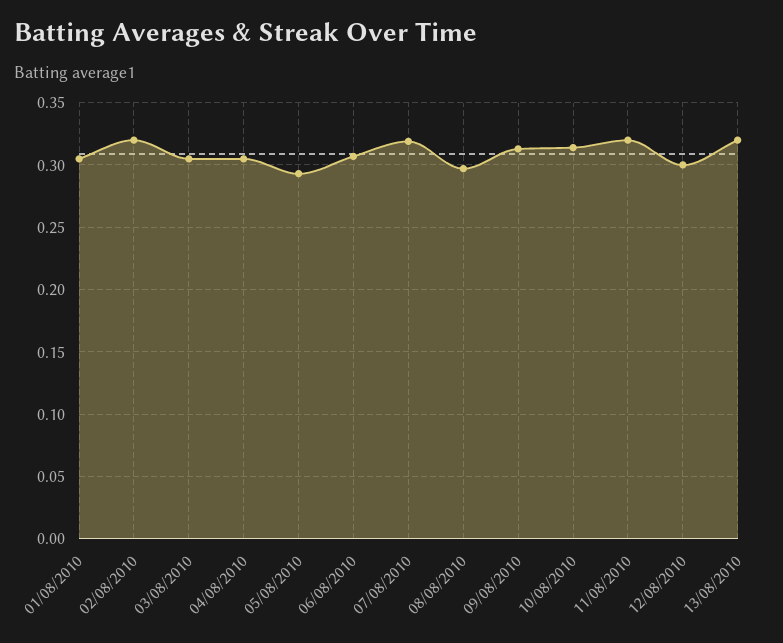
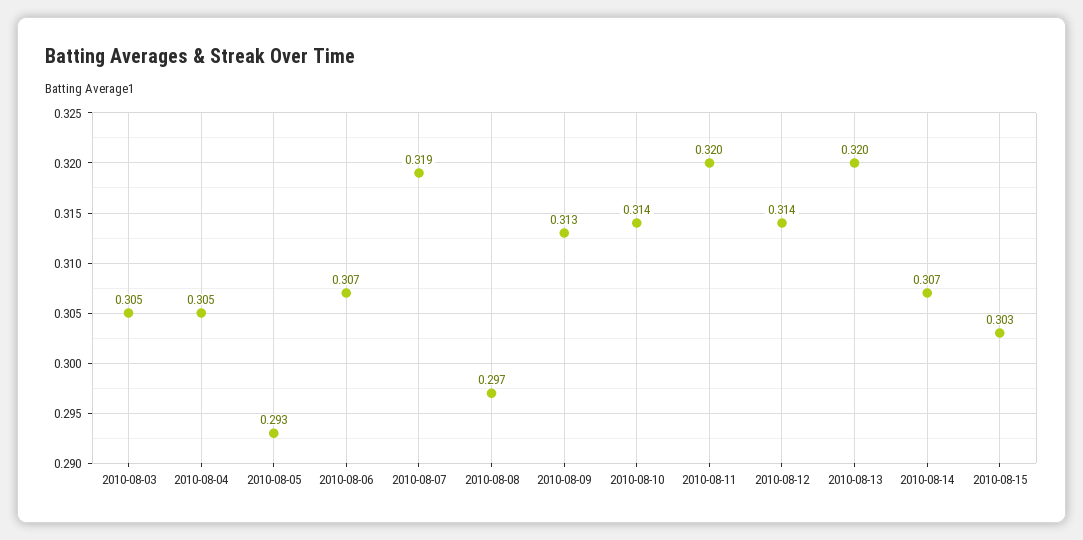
01/08/2010: 0.305 -> none
02/08/2010: 0.32 -> none
12/08/2010: 0.3 -> 0.314
2010-08-14: none -> 0.307
2010-08-15: none -> 0.303

